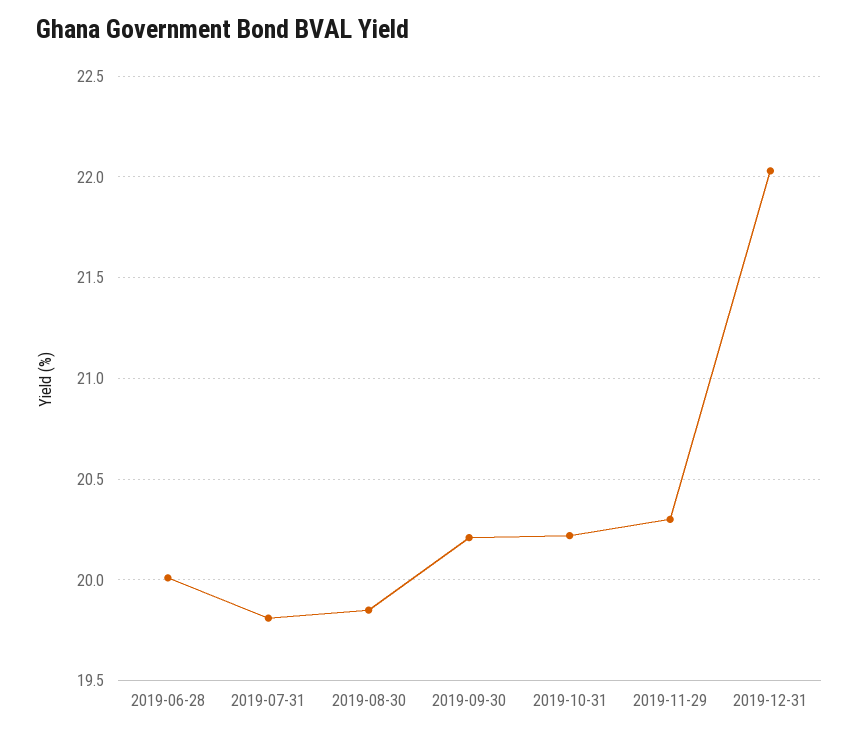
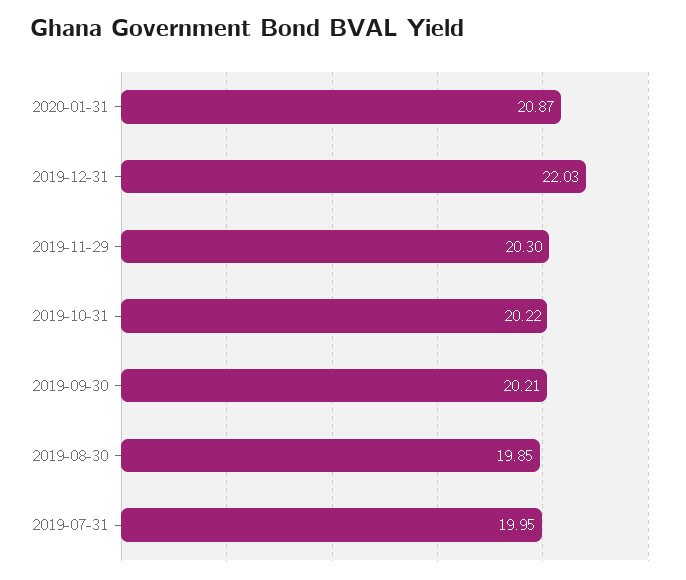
2019-06-28: 20 -> none
2019-07-31: 19.8 -> 19.95
2020-01-31: none -> 20.87

